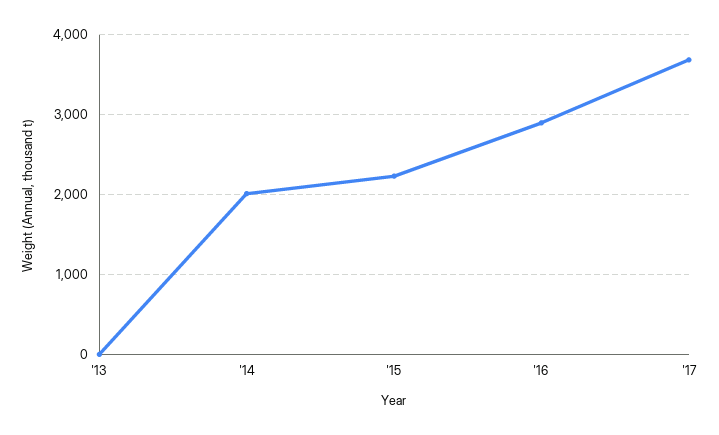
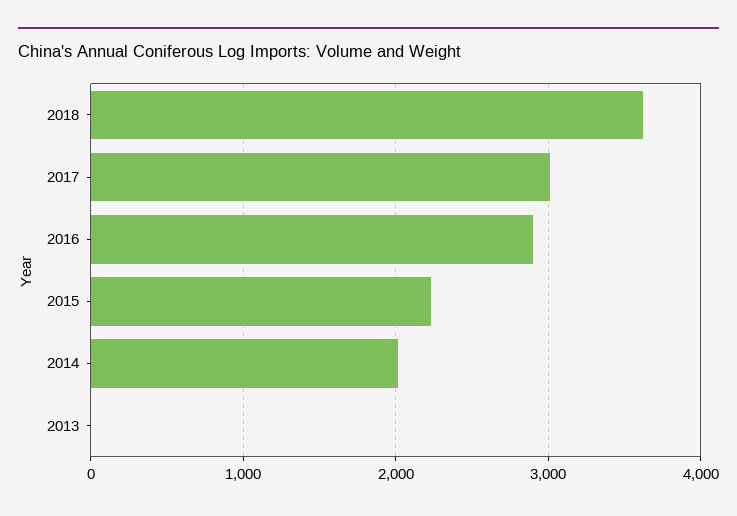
'17: 3700 -> 3000
2018: none -> 3600

